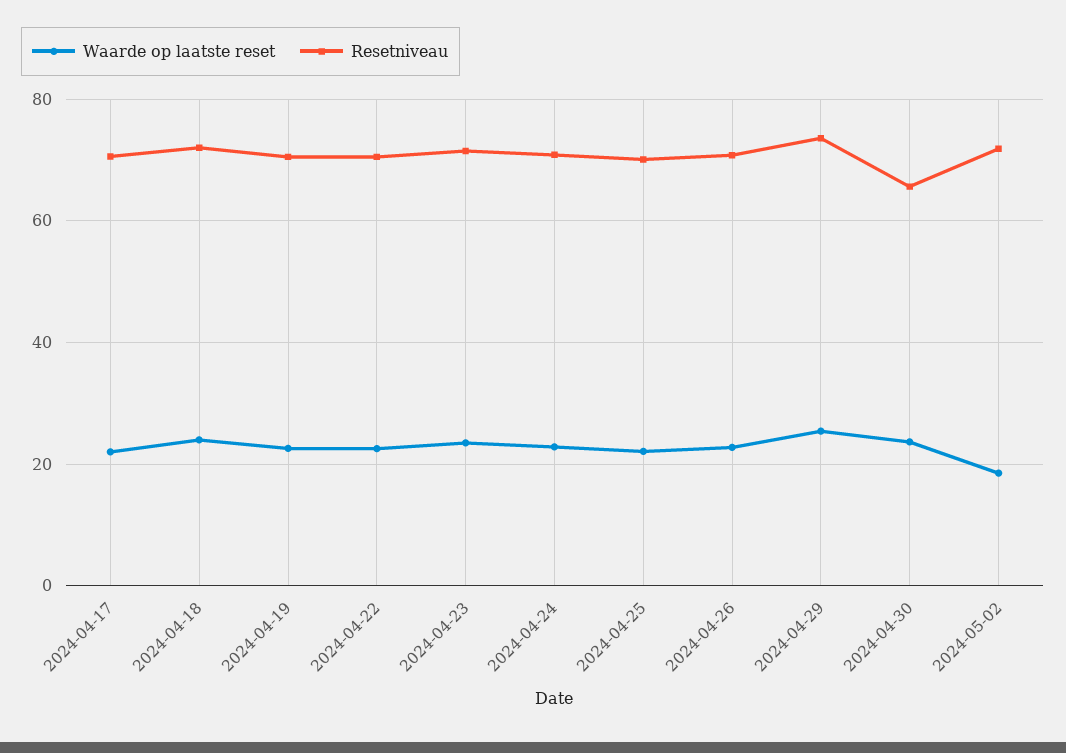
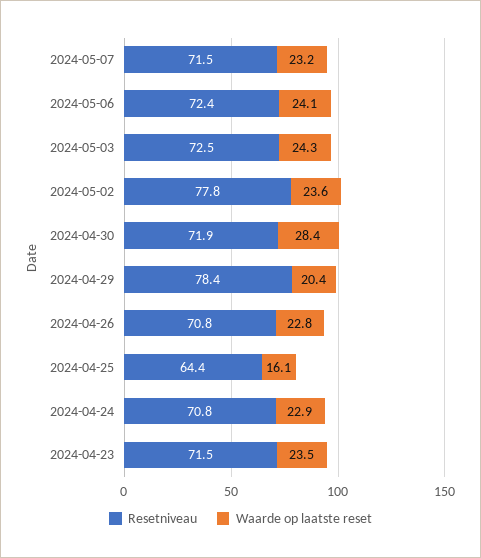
Waarde op laatste reset, 2024-04-17: 22 -> none
Resetniveau, 2024-04-17: 70 -> none
Waarde op laatste reset, 2024-04-18: 24 -> none
Resetniveau, 2024-04-18: 72 -> none
Waarde op laatste reset, 2024-04-19: 22 -> none
Resetniveau, 2024-04-19: 70 -> none
Waarde op laatste reset, 2024-04-22: 22 -> none
Resetniveau, 2024-04-22: 70 -> none
Waarde op laatste reset, 2024-04-25: 22 -> 16.1
Resetniveau, 2024-04-25: 70 -> 64.4
Waarde op laatste reset, 2024-04-29: 26 -> 20.4
Resetniveau, 2024-04-29: 74 -> 78.4
Waarde op laatste reset, 2024-04-30: 24 -> 28.4
Resetniveau, 2024-04-30: 66 -> 71.9
Waarde op laatste reset, 2024-05-02: 18 -> 23.6
Resetniveau, 2024-05-02: 72 -> 77.8
Resetniveau, 2024-05-07: none -> 71.5
Waarde op laatste reset, 2024-05-07: none -> 23.2
Resetniveau, 2024-05-06: none -> 72.4
Waarde op laatste reset, 2024-05-06: none -> 24.1
Resetniveau, 2024-05-03: none -> 72.5
Waarde op laatste reset, 2024-05-03: none -> 24.3

